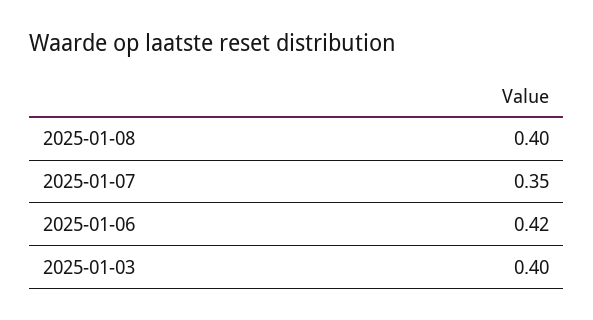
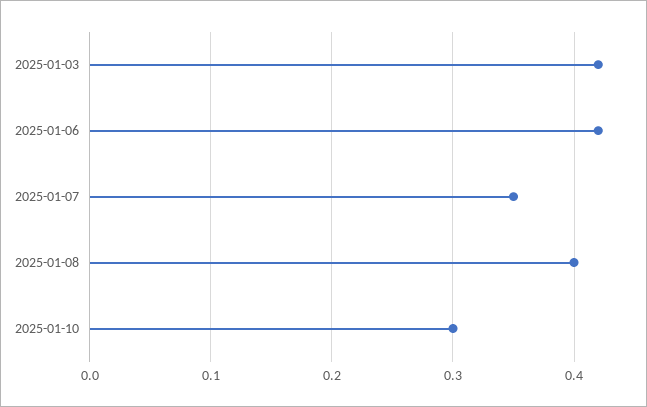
2025-01-03: 0.4 -> 0.42
2025-01-10: none -> 0.3

